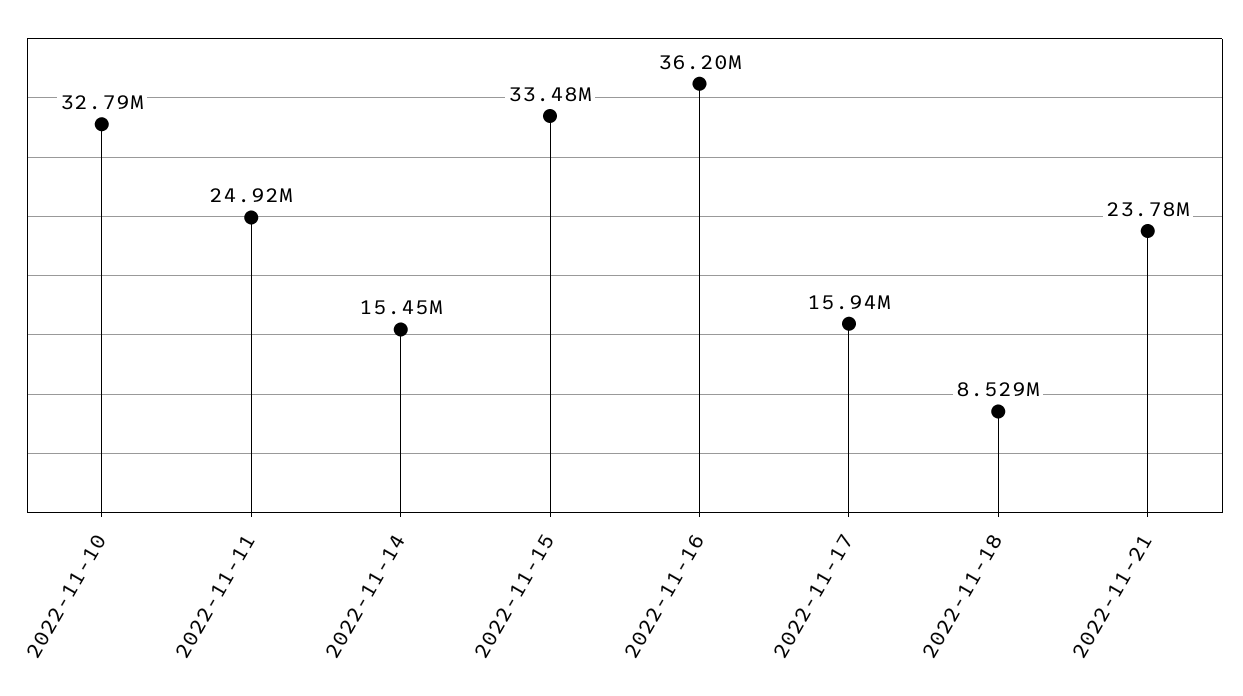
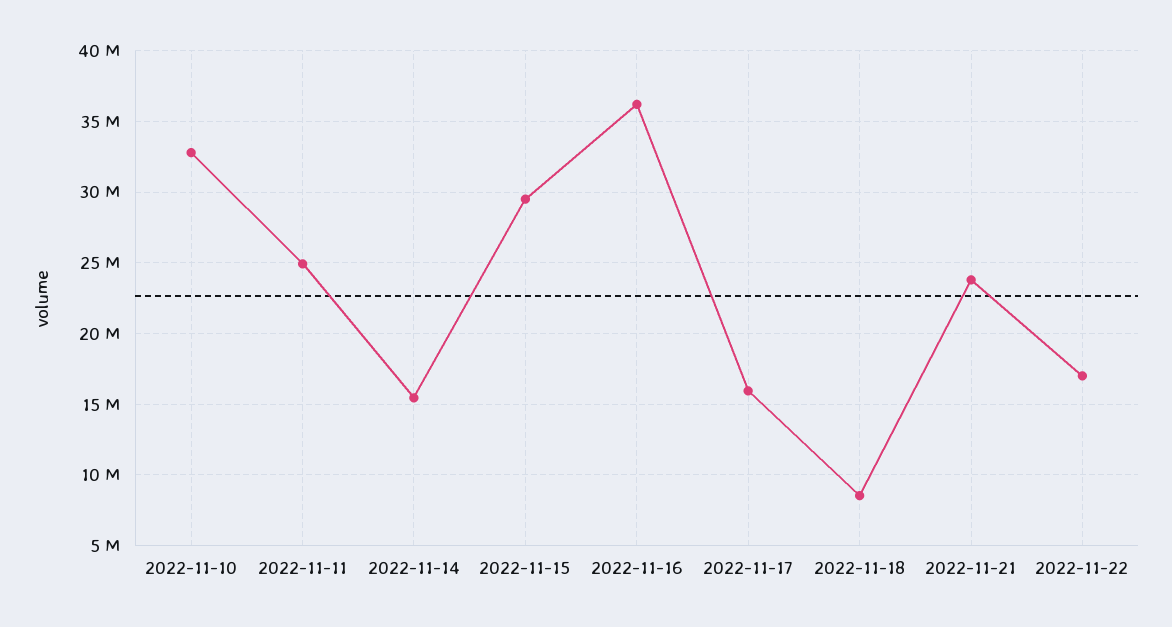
2022-11-15: 33480000 -> 29500000
2022-11-22: none -> 17000000

